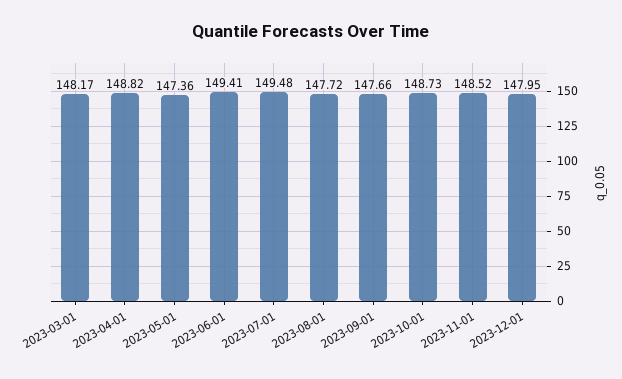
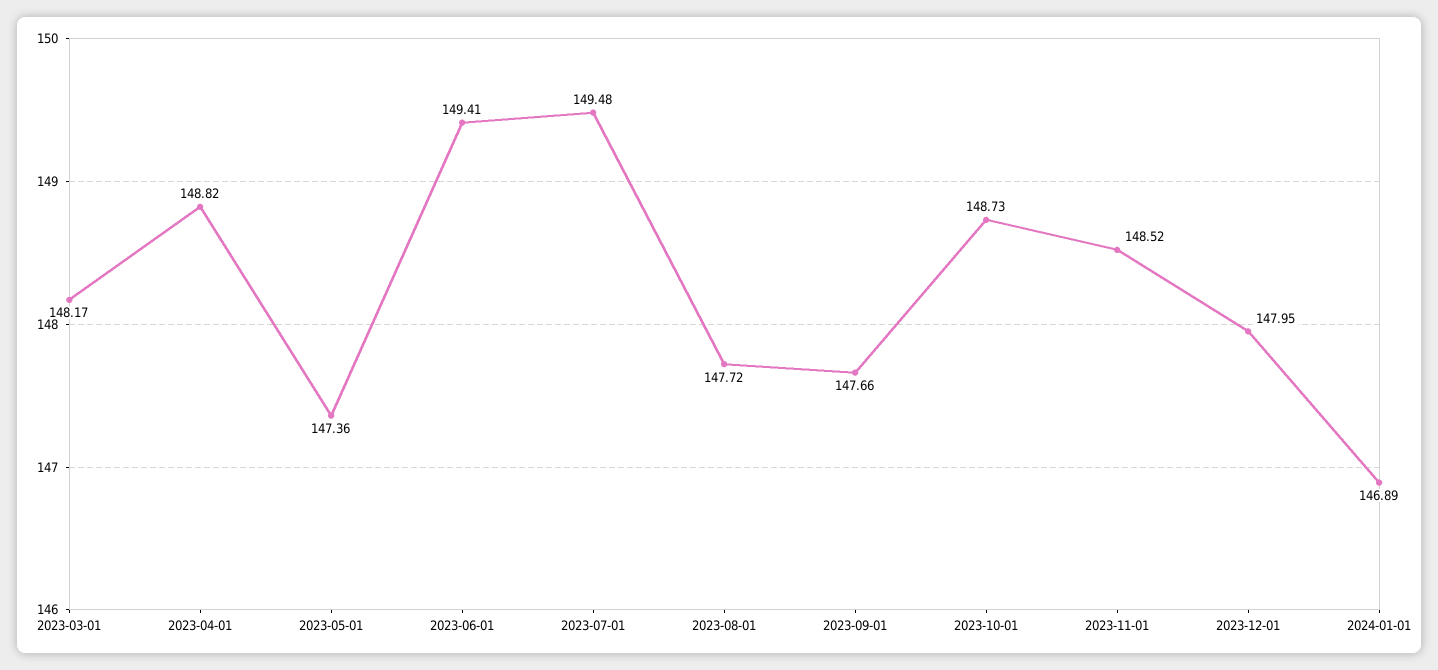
2024-01-01: none -> 146.89

